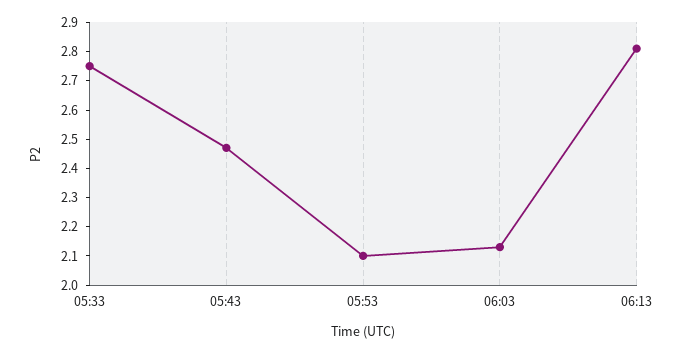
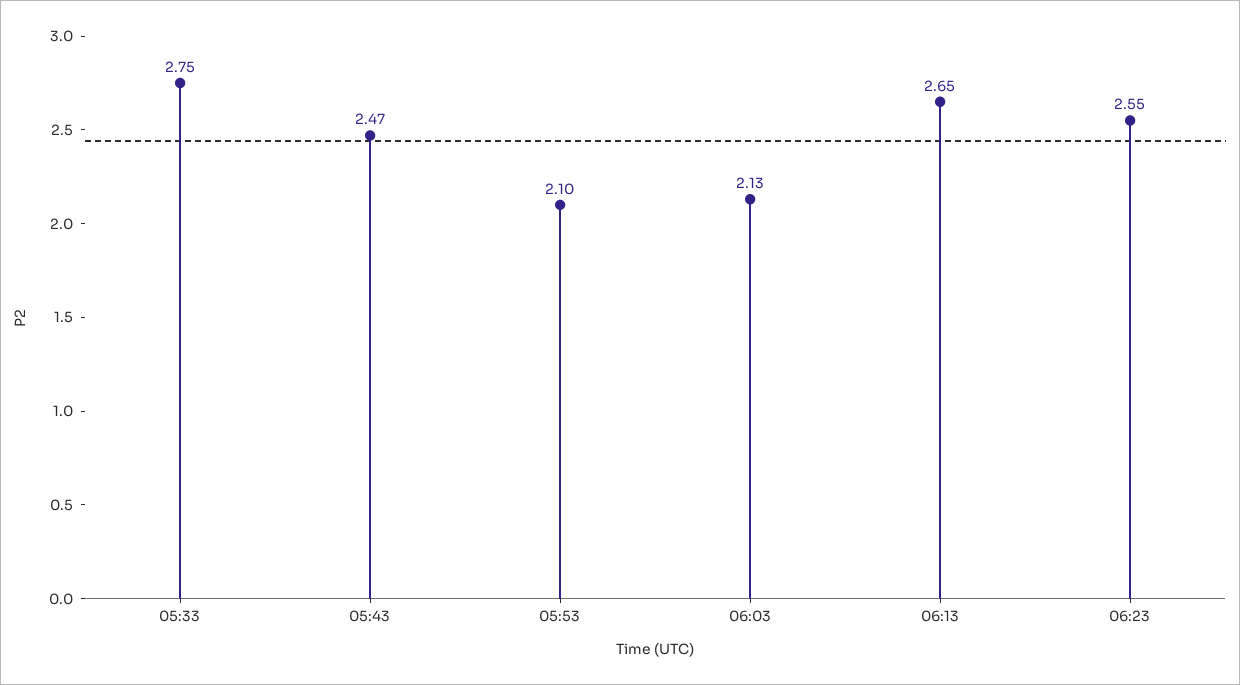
06:13: 2.8 -> 2.65
06:23: none -> 2.55

